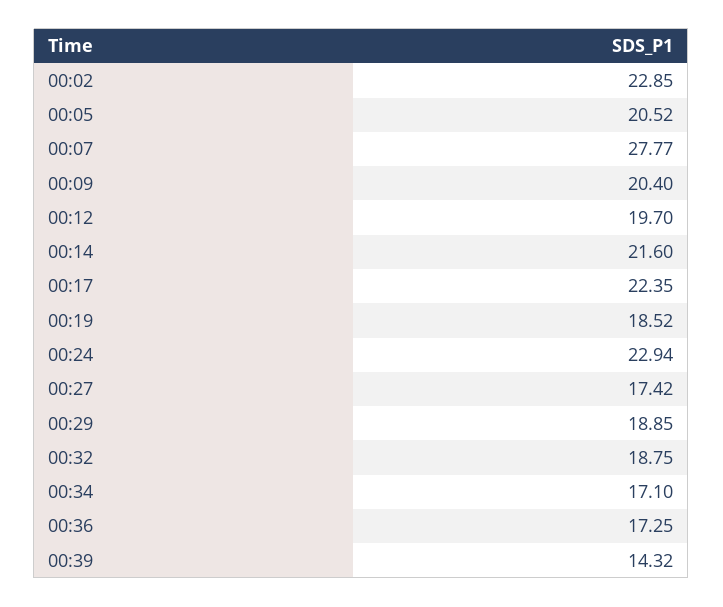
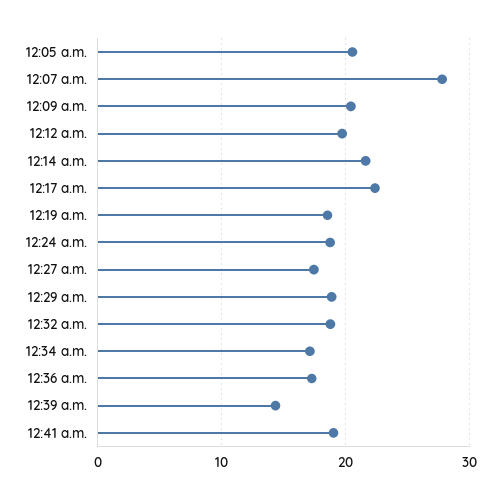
00:02: 22.85 -> none
00:24: 22.94 -> 19
12:41 a.m.: none -> 19

